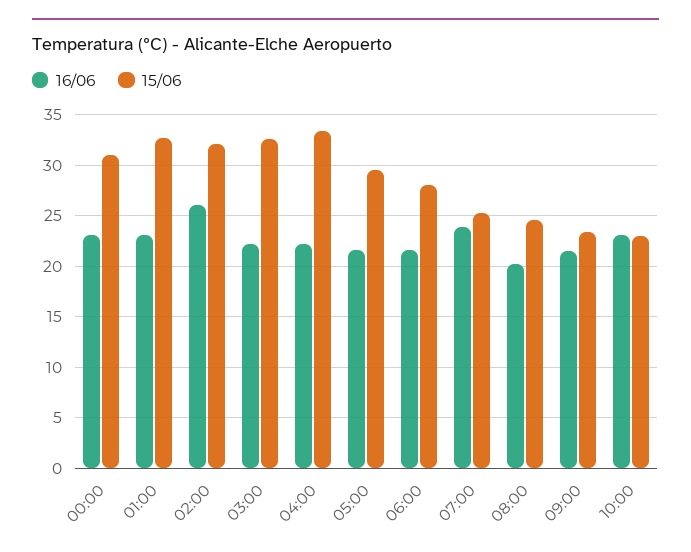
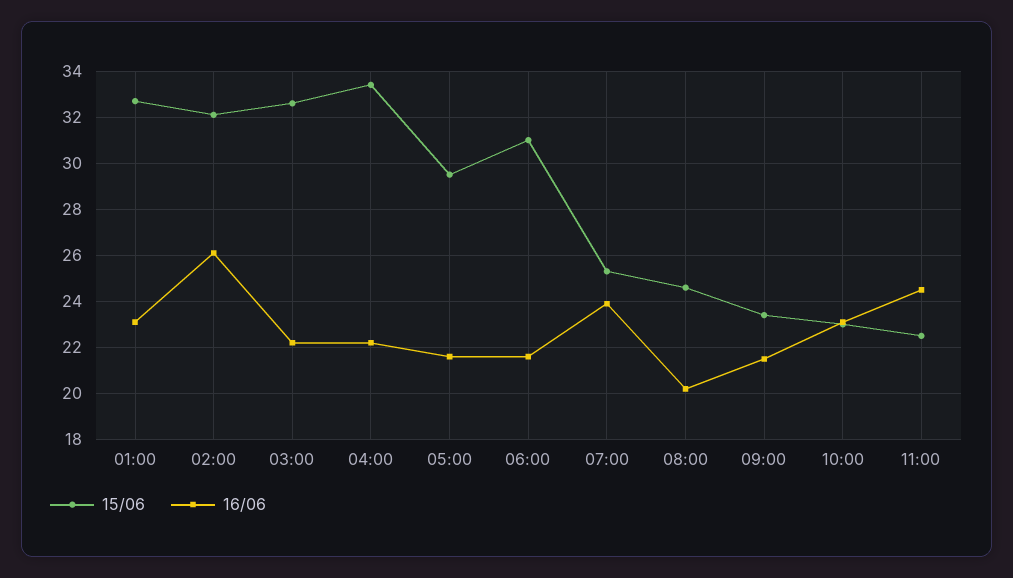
16/06, 00:00: 23 -> none
15/06, 00:00: 31 -> none
15/06, 06:00: 28 -> 31
15/06, 11:00: none -> 22.5
16/06, 11:00: none -> 24.5

